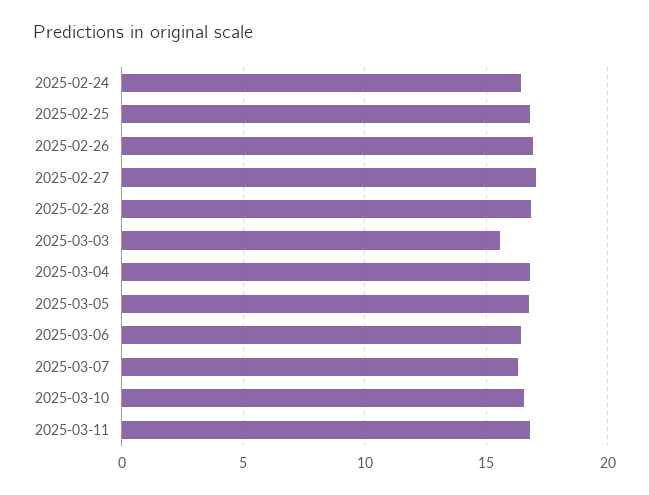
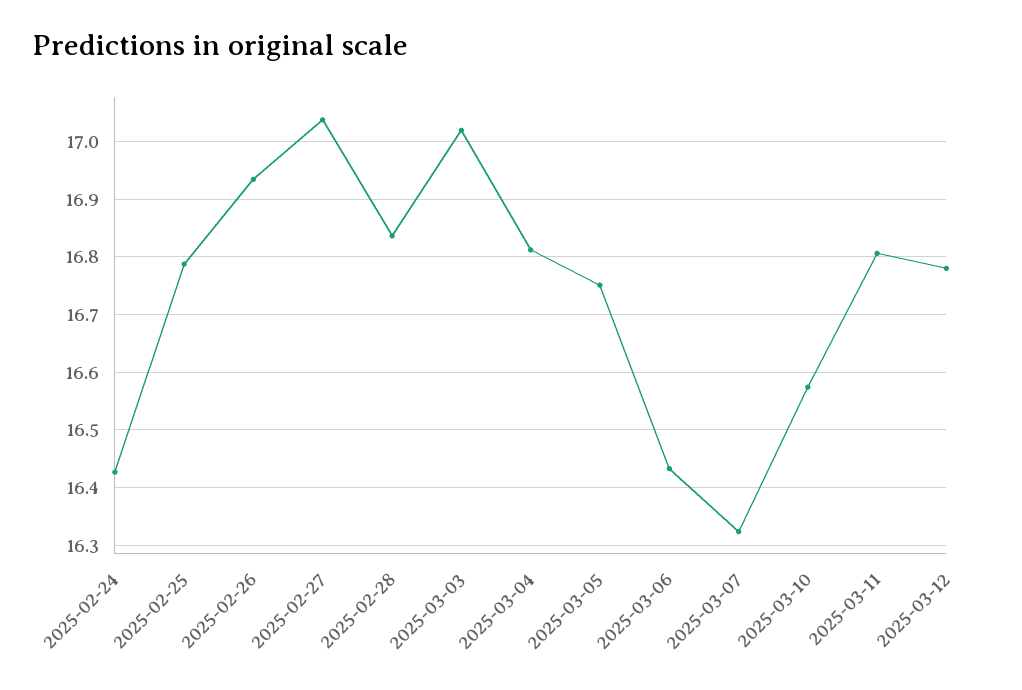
2025-03-03: 15.5 -> 17.02
2025-03-12: none -> 16.78

